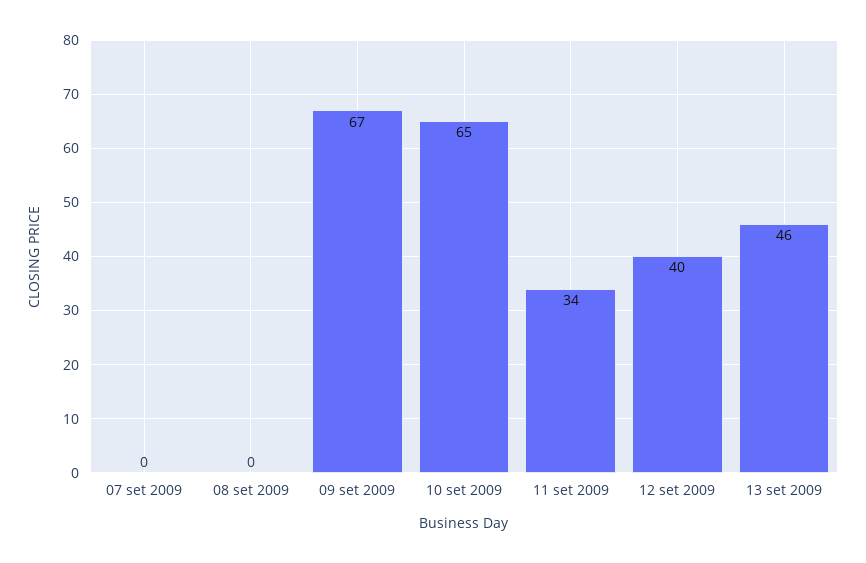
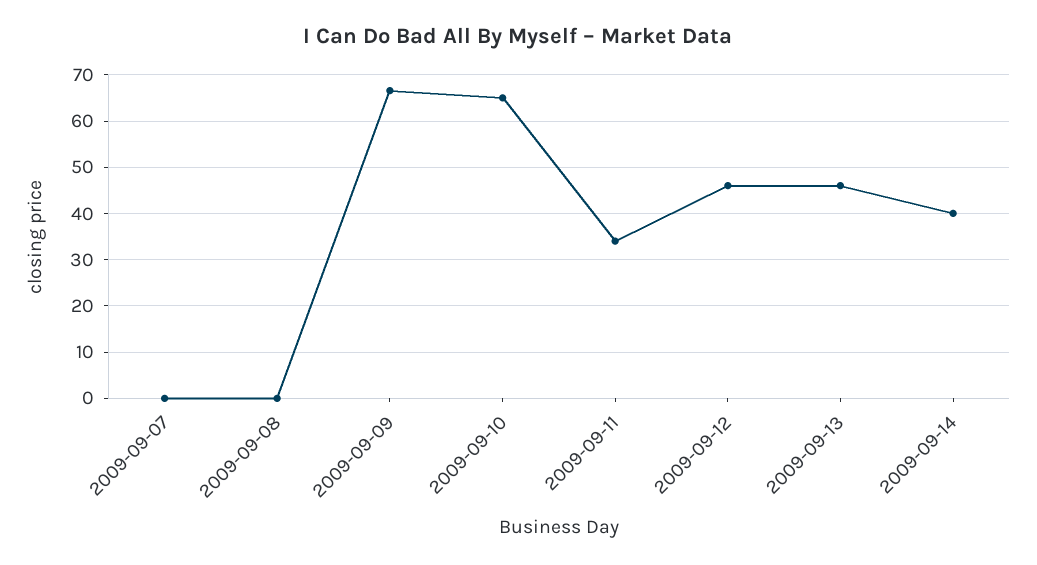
12 set 2009: 40 -> 46
2009-09-14: none -> 40

